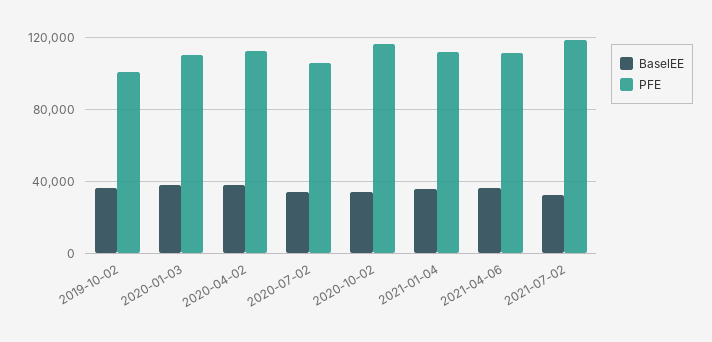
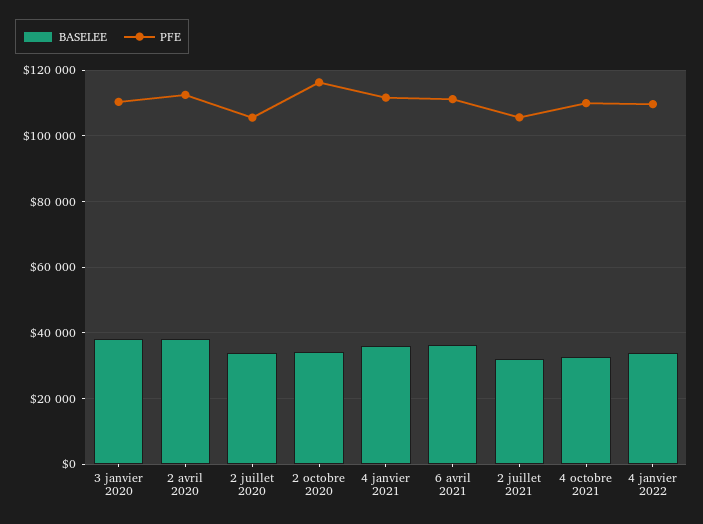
BaselEE, 2019-10-02: 35000 -> none
PFE, 2019-10-02: 100000 -> none
PFE, 2021-07-02: 120000 -> 106000
BaselEE, 4 octobre 2021: none -> 32000
PFE, 4 octobre 2021: none -> 110000
BaselEE, 4 janvier 2022: none -> 34000
PFE, 4 janvier 2022: none -> 110000

